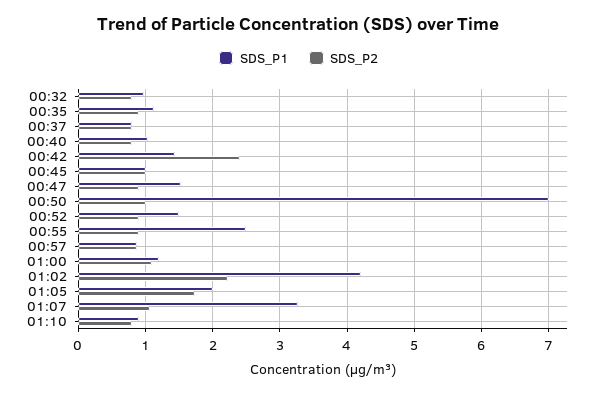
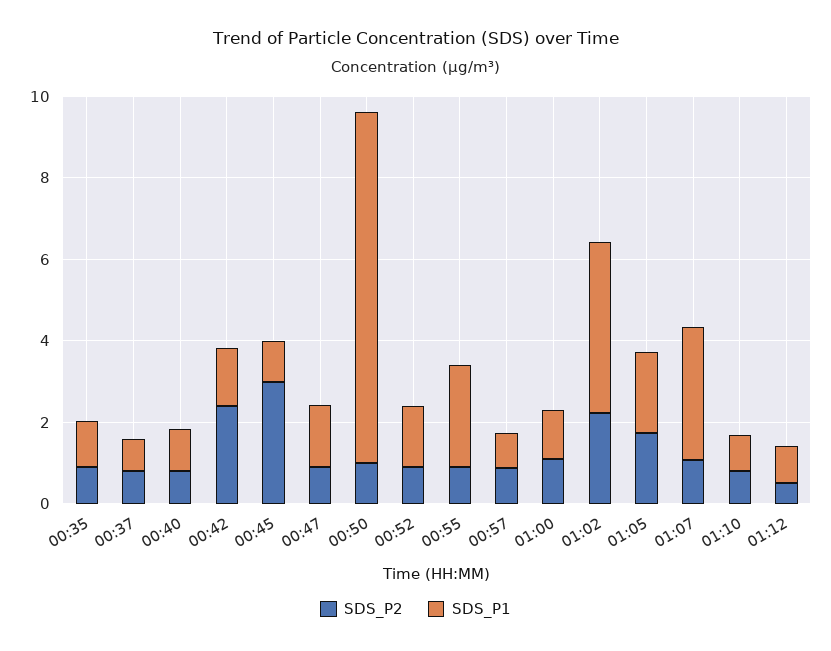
SDS_P1, 00:32: 1 -> none
SDS_P2, 00:32: 0.8 -> none
SDS_P2, 00:45: 1 -> 3
SDS_P1, 00:50: 7 -> 8.5
SDS_P2, 01:12: none -> 0.5
SDS_P1, 01:12: none -> 1

